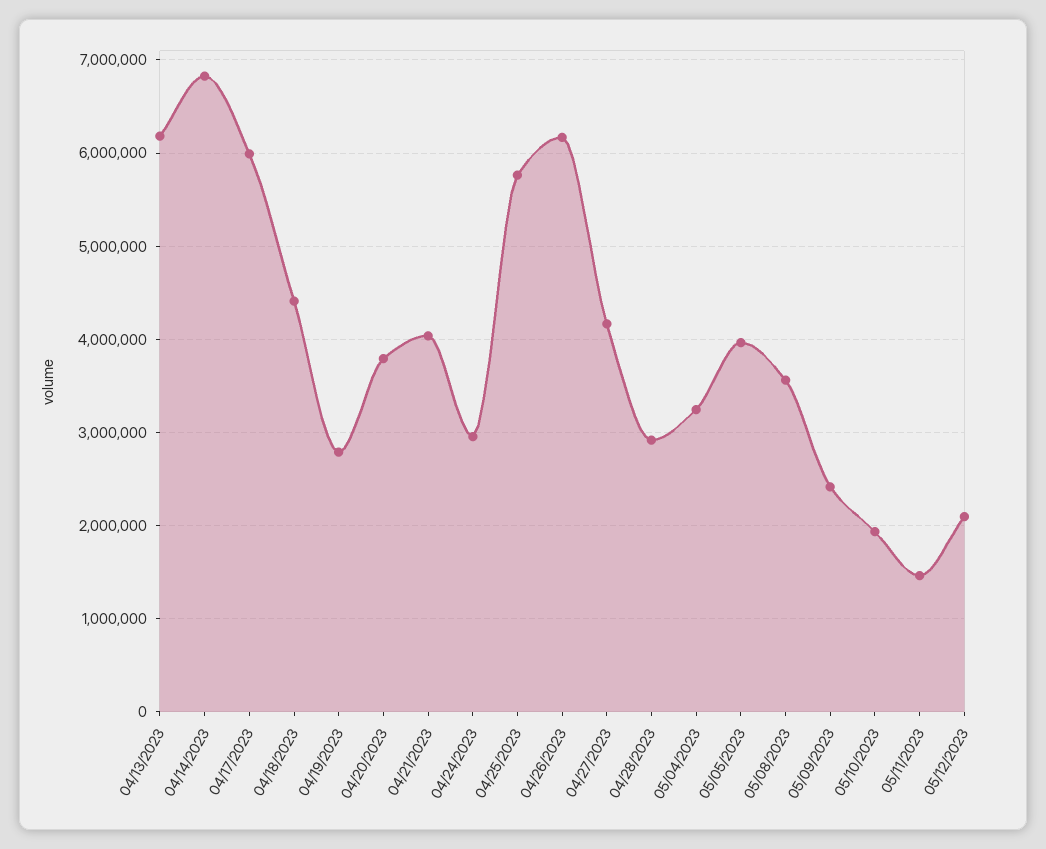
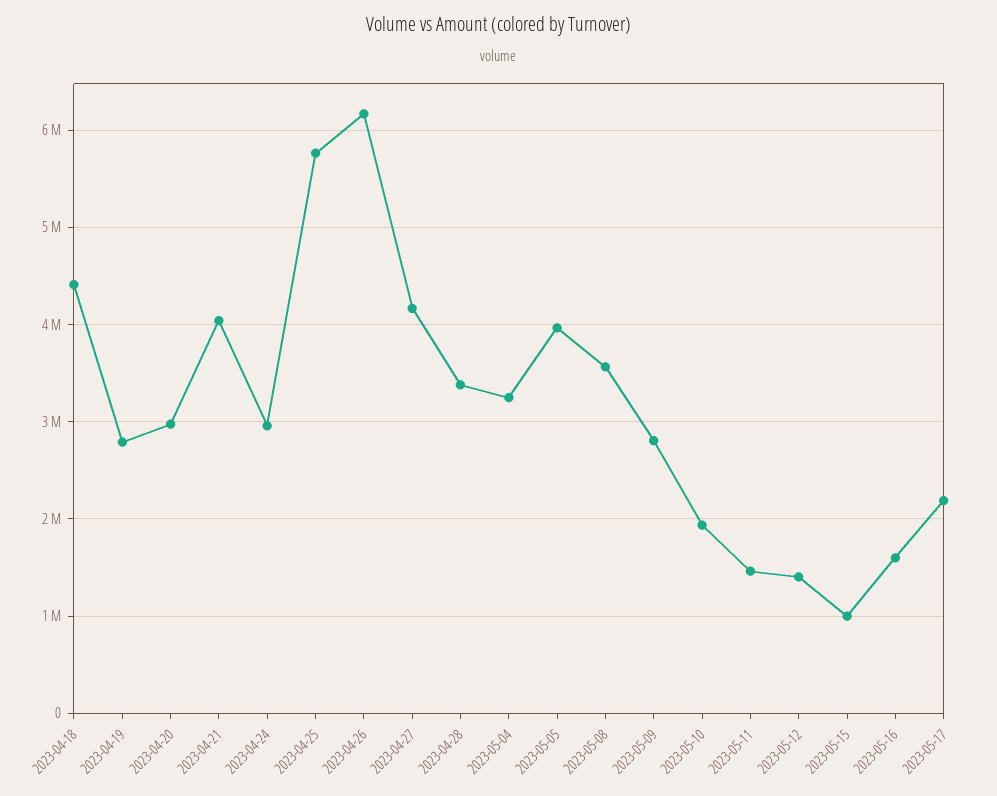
04/13/2023: 6200000 -> none
04/14/2023: 6800000 -> none
04/17/2023: 6000000 -> none
04/20/2023: 3800000 -> 3000000
04/28/2023: 2900000 -> 3400000
05/09/2023: 2400000 -> 2800000
05/12/2023: 2100000 -> 1400000
2023-05-15: none -> 1000000
2023-05-16: none -> 1600000
2023-05-17: none -> 2200000

